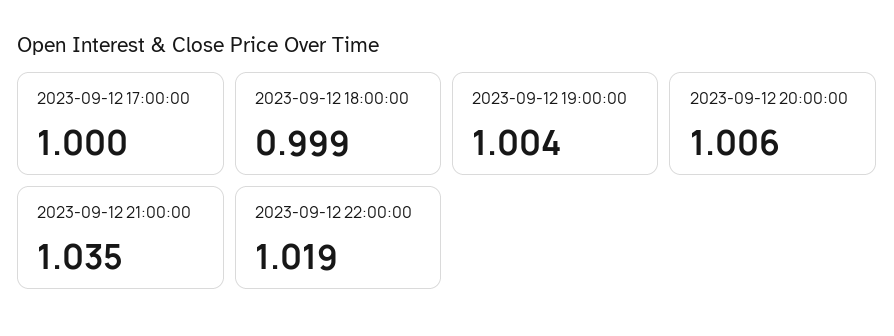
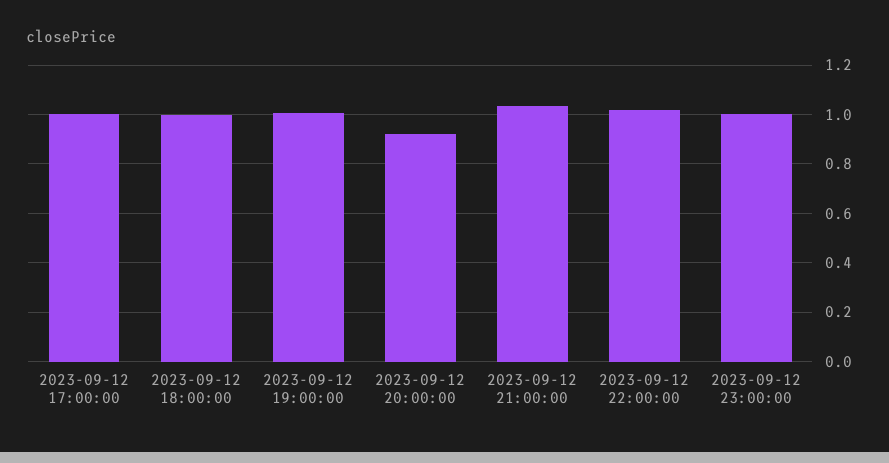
2023-09-12 20:00:00: 1.006 -> 0.925
2023-09-12 23:00:00: none -> 1

